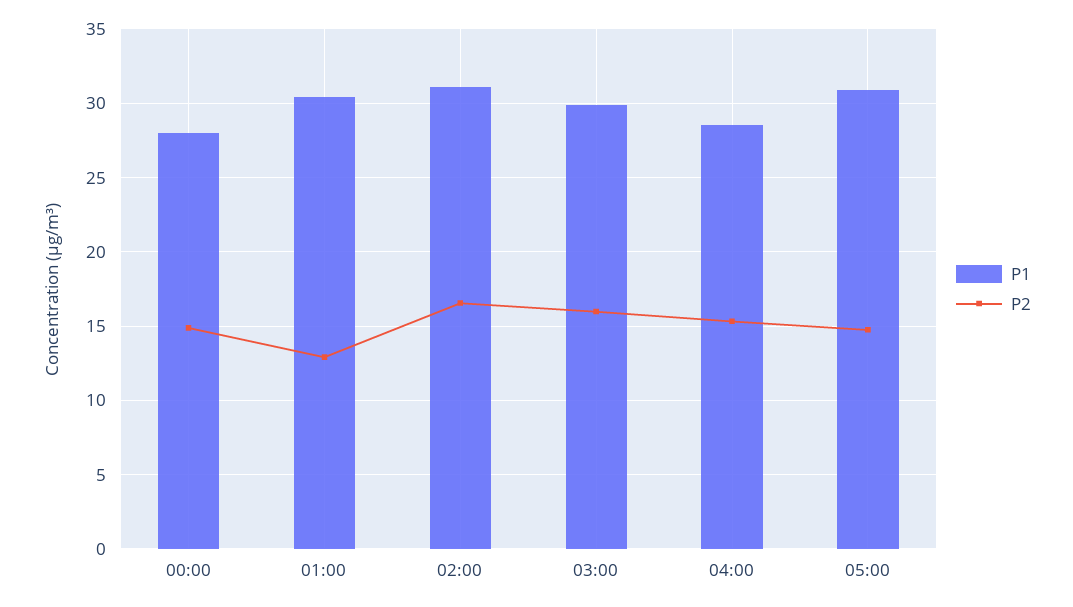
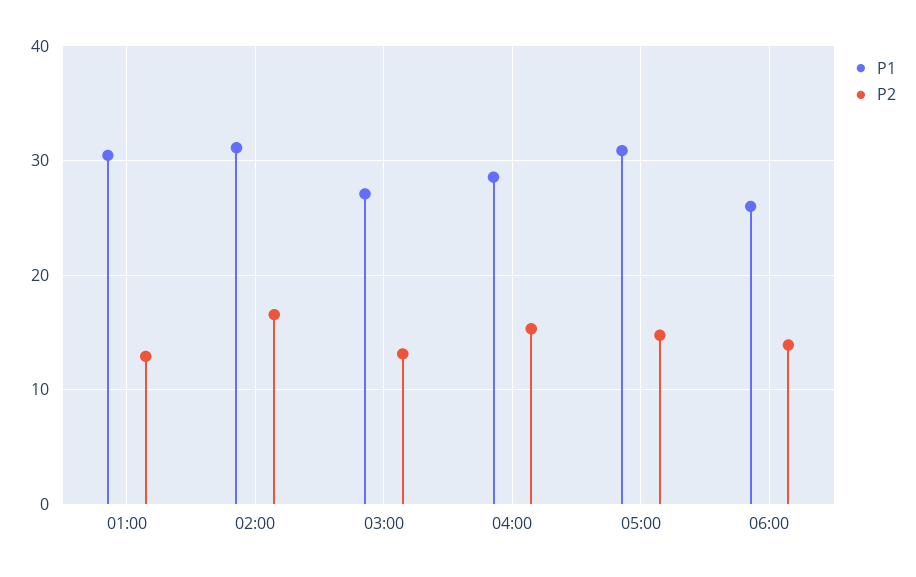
P1, 00:00: 28 -> none
P2, 00:00: 15 -> none
P1, 03:00: 30 -> 27
P2, 03:00: 16 -> 13
P1, 06:00: none -> 26
P2, 06:00: none -> 14

